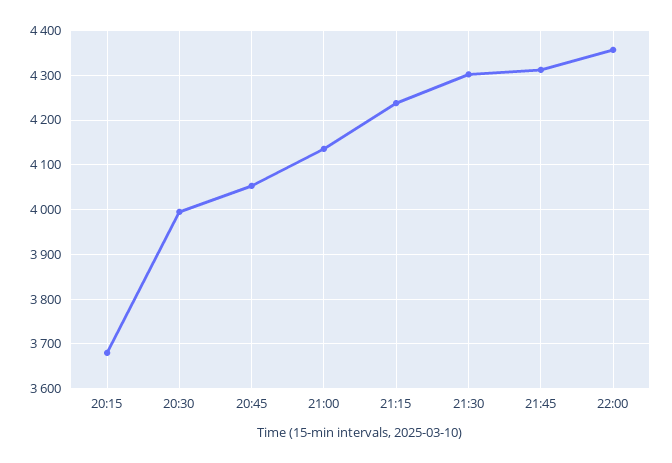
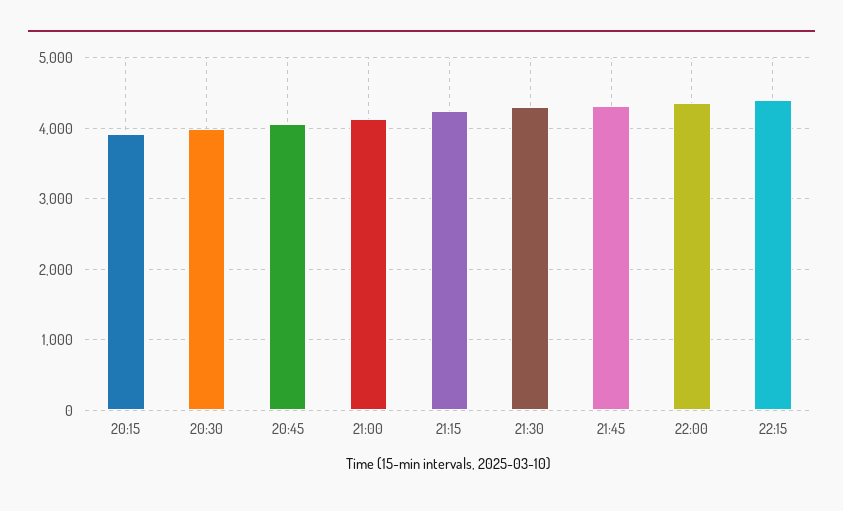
20:15: 3680 -> 3900
22:15: none -> 4400

